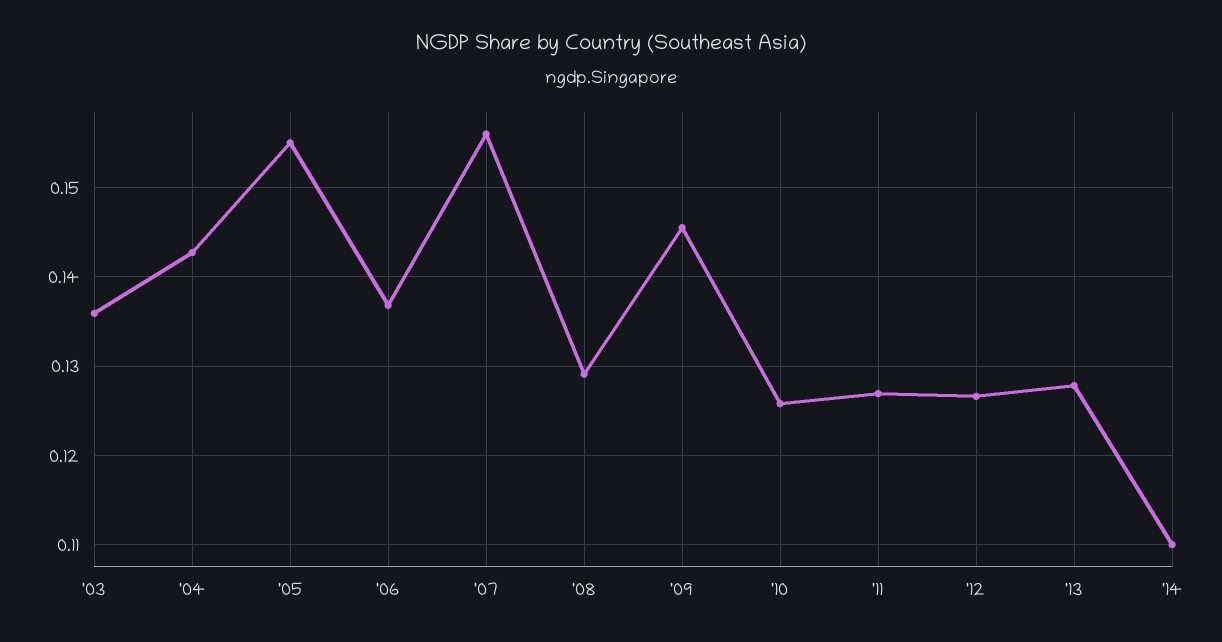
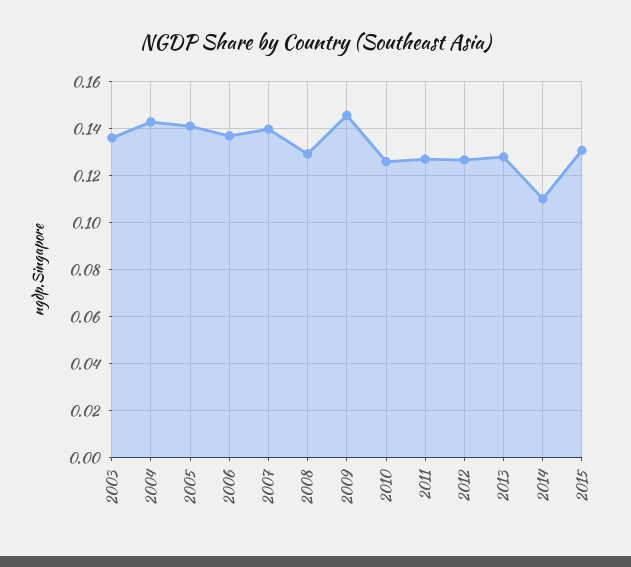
'05: 0.155 -> 0.14
'07: 0.156 -> 0.14
2015: none -> 0.13

